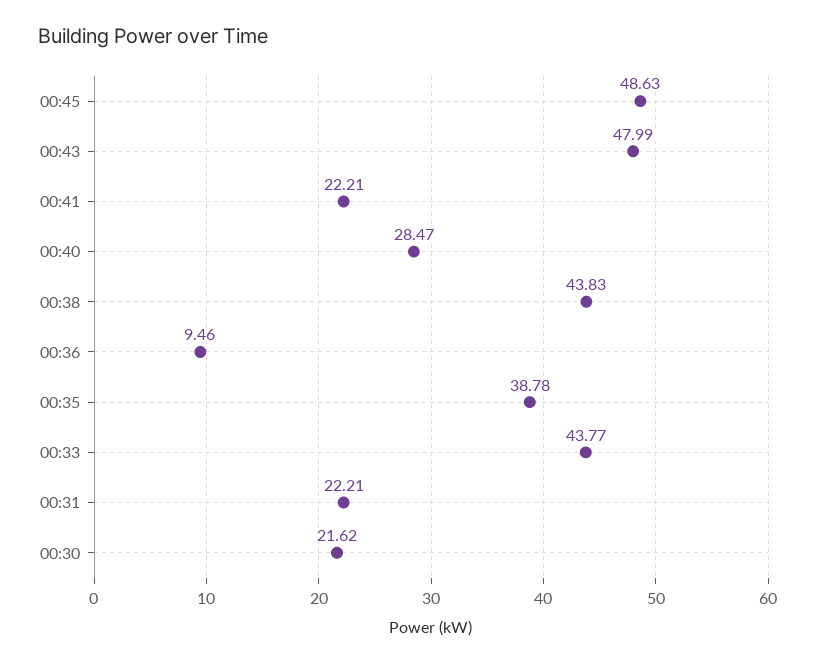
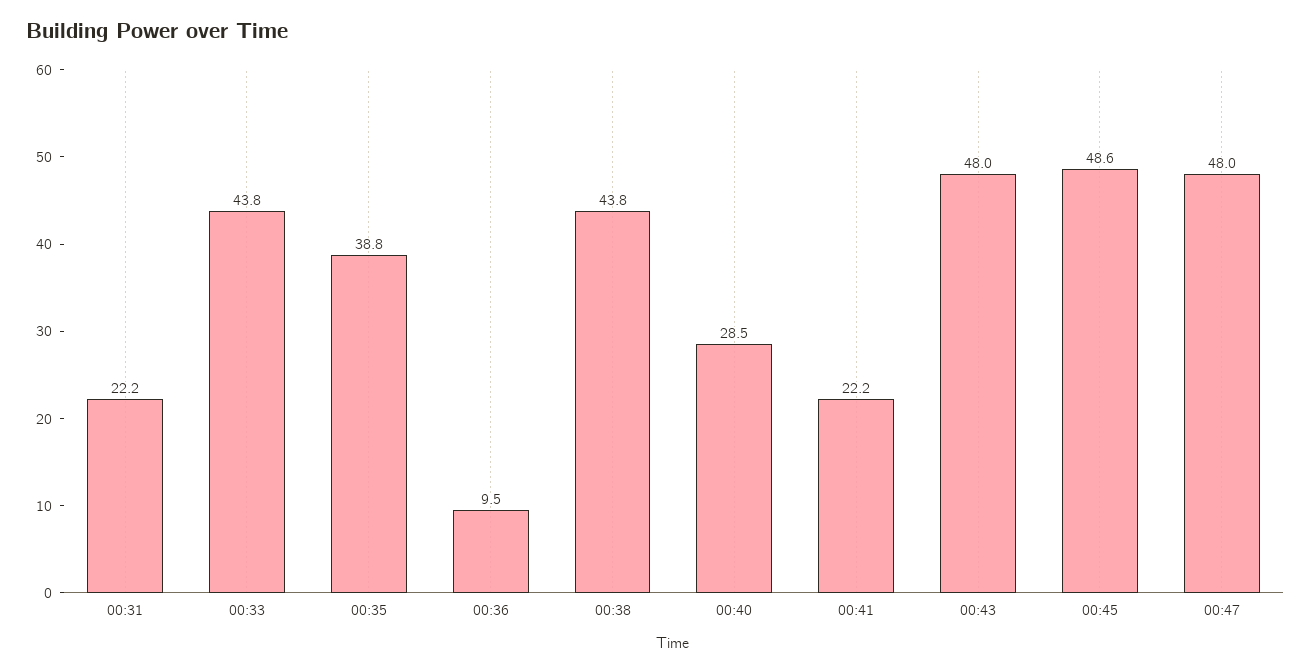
00:30: 21.62 -> none
00:47: none -> 48

